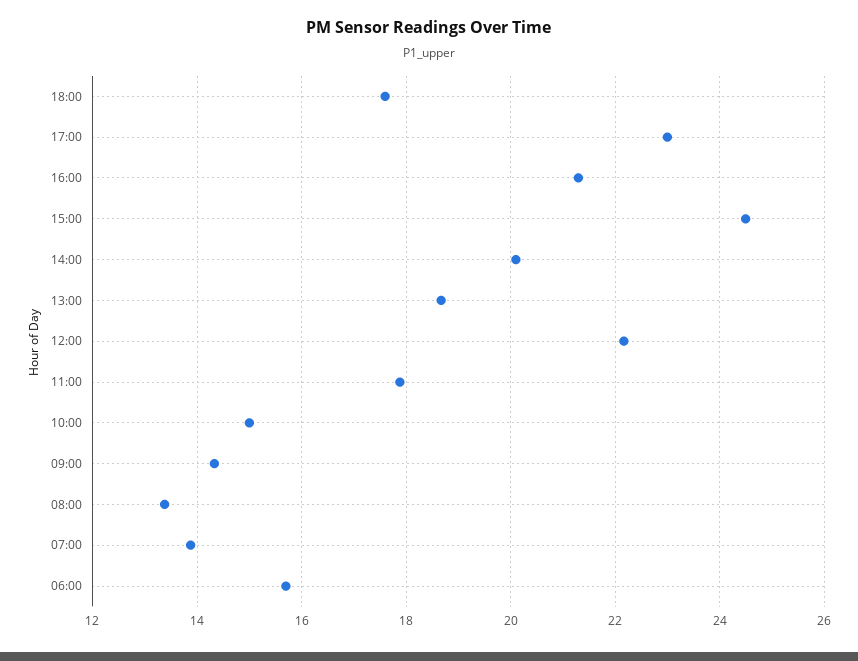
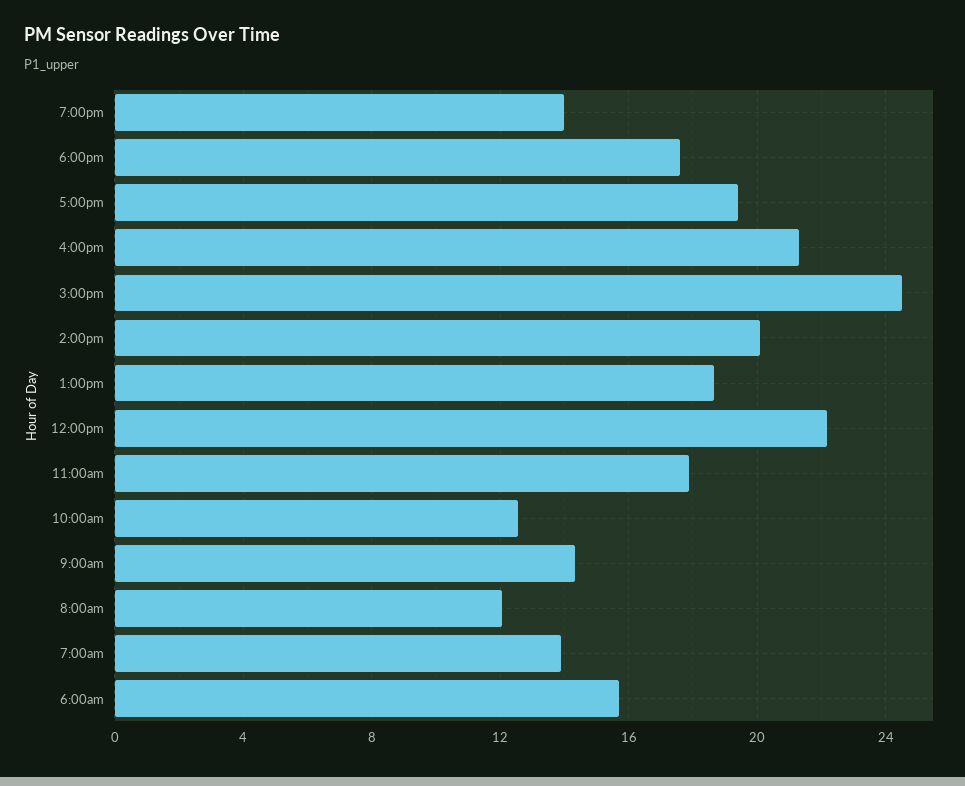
17:00: 23 -> 19.5
10:00: 15 -> 12.5
08:00: 13.4 -> 12
7:00pm: none -> 14

